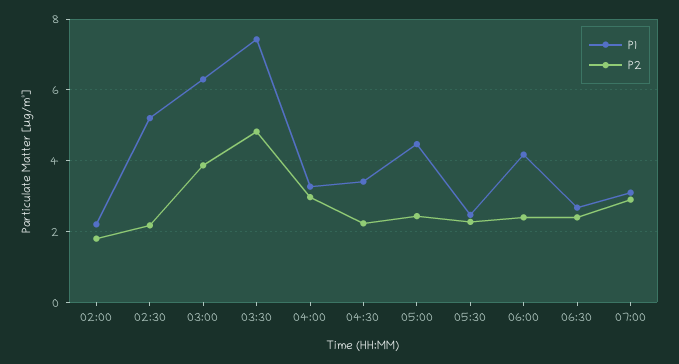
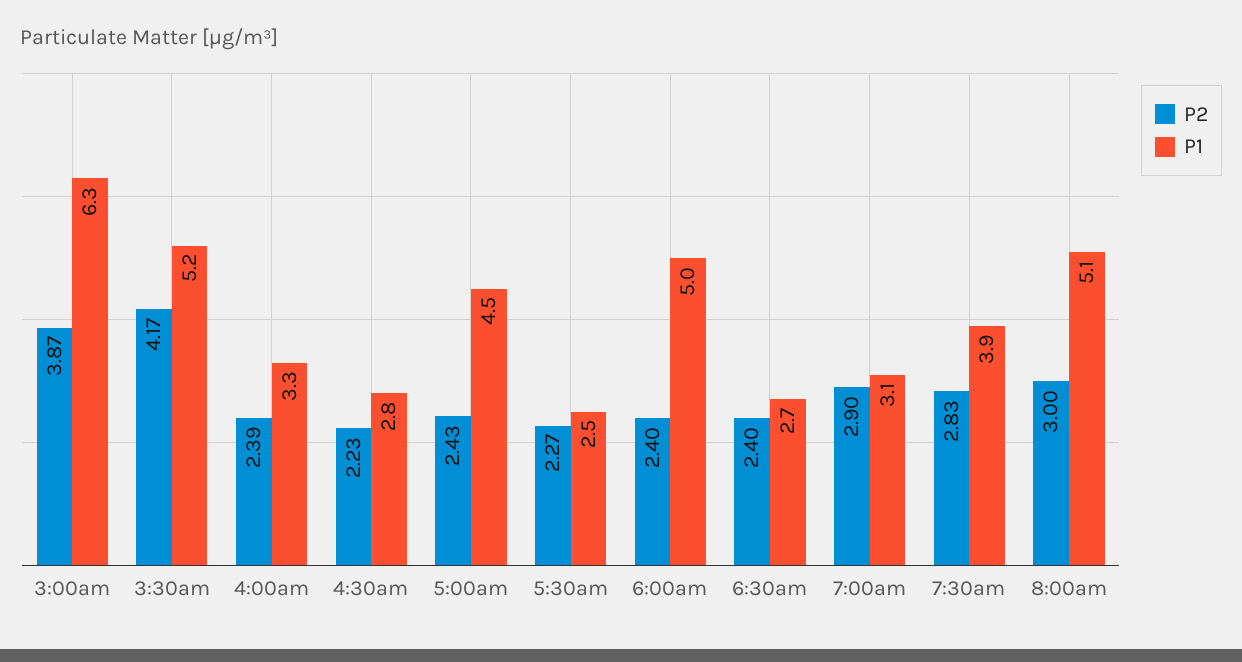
P1, 02:00: 2.2 -> none
P2, 02:00: 1.8 -> none
P1, 02:30: 5.2 -> none
P2, 02:30: 2.2 -> none
P1, 03:30: 7.4 -> 5.2
P2, 03:30: 4.8 -> 4.17
P2, 04:00: 3 -> 2.39
P1, 04:30: 3.4 -> 2.8
P1, 06:00: 4.2 -> 5
P2, 7:30am: none -> 2.83
P1, 7:30am: none -> 3.9
P2, 8:00am: none -> 3
P1, 8:00am: none -> 5.1

